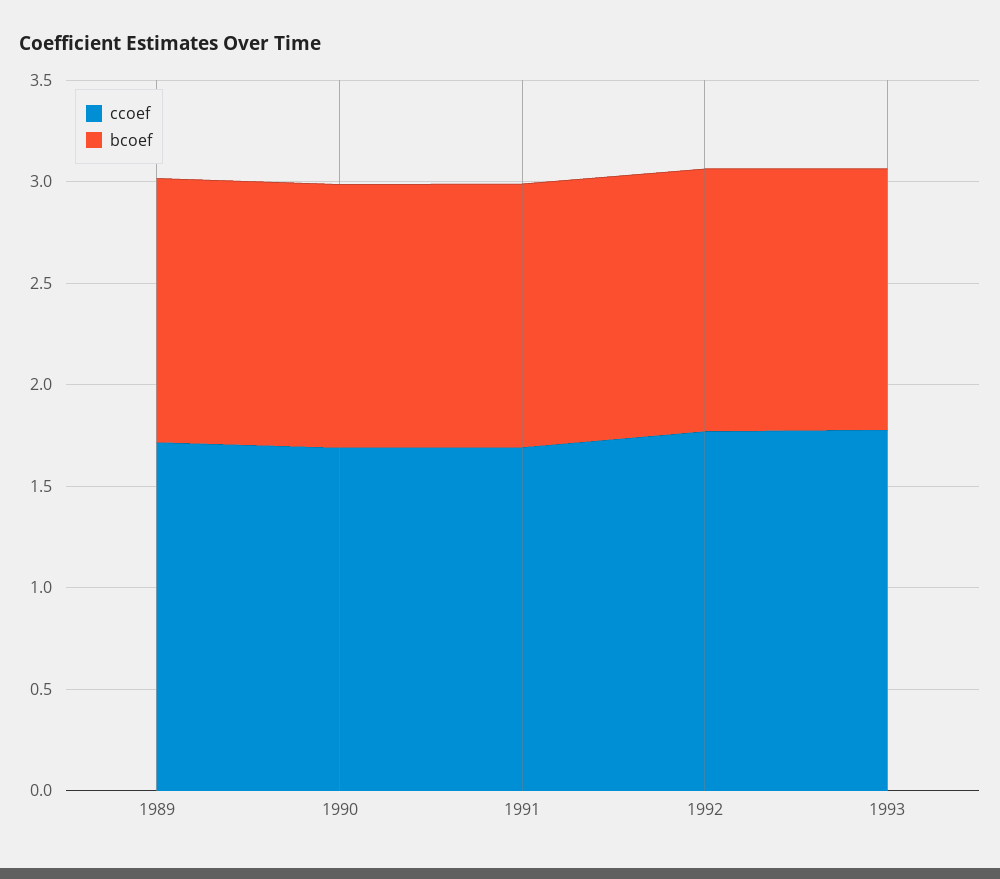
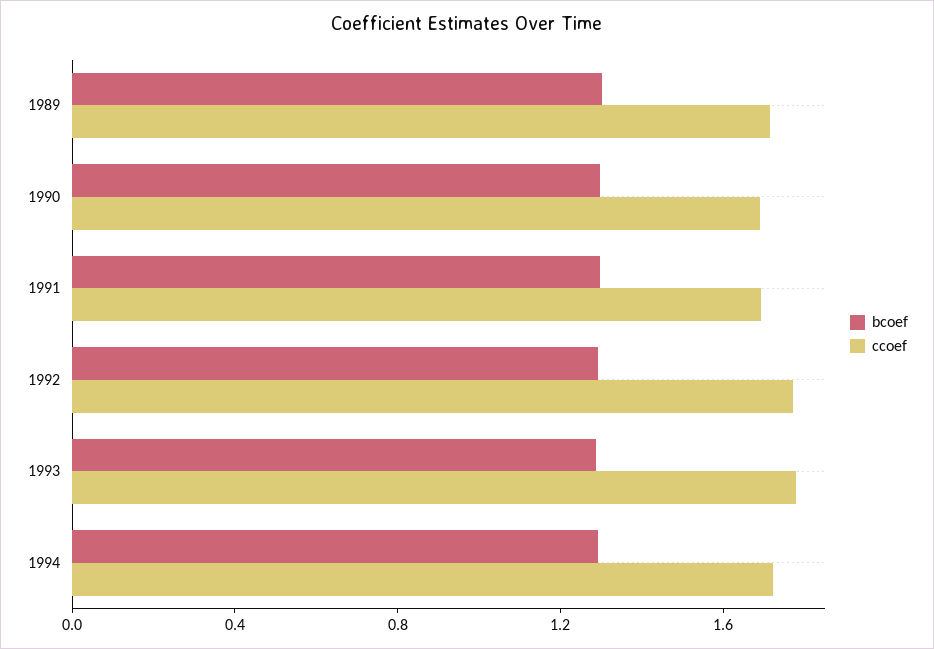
bcoef, 1994: none -> 1.3
ccoef, 1994: none -> 1.7

